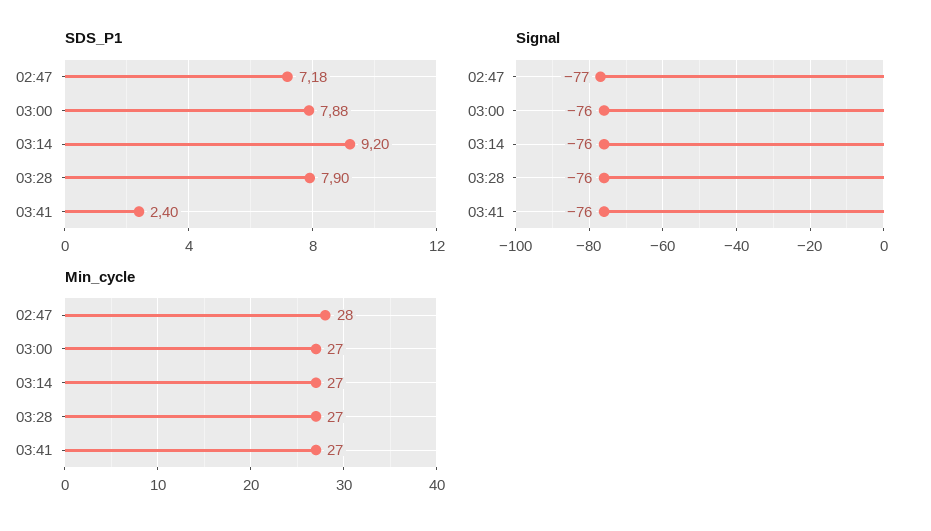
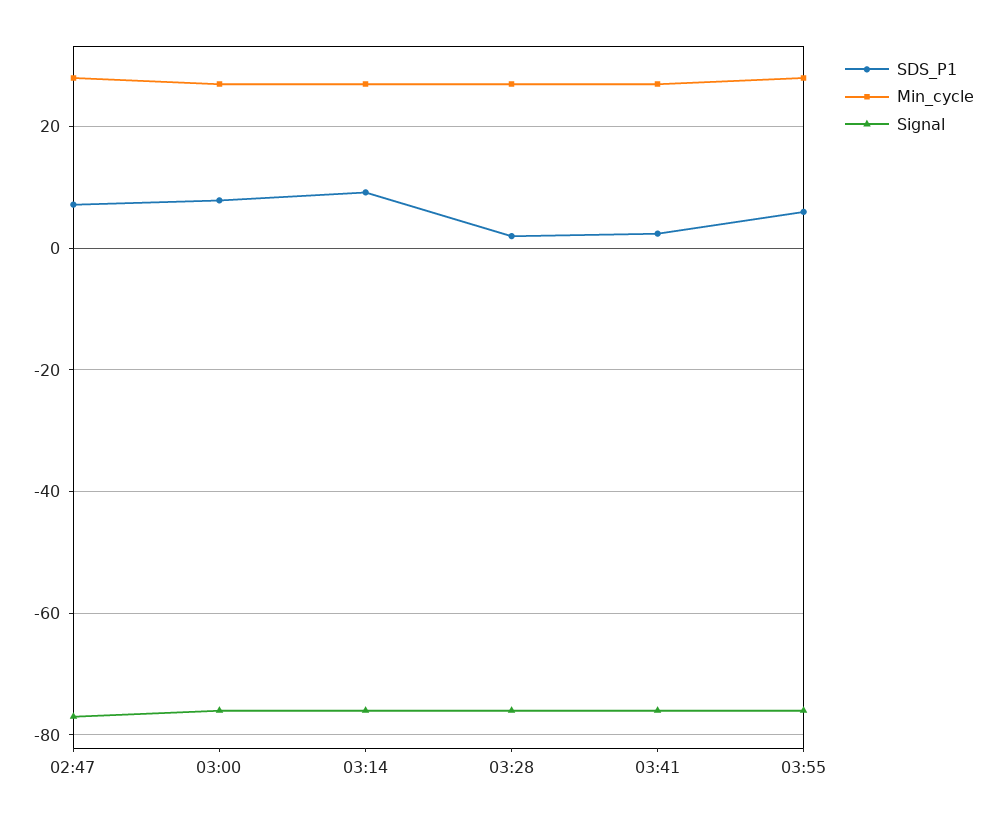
SDS_P1, 03:28: 7.9 -> 2
SDS_P1, 03:55: none -> 6
Min_cycle, 03:55: none -> 28
Signal, 03:55: none -> -76

